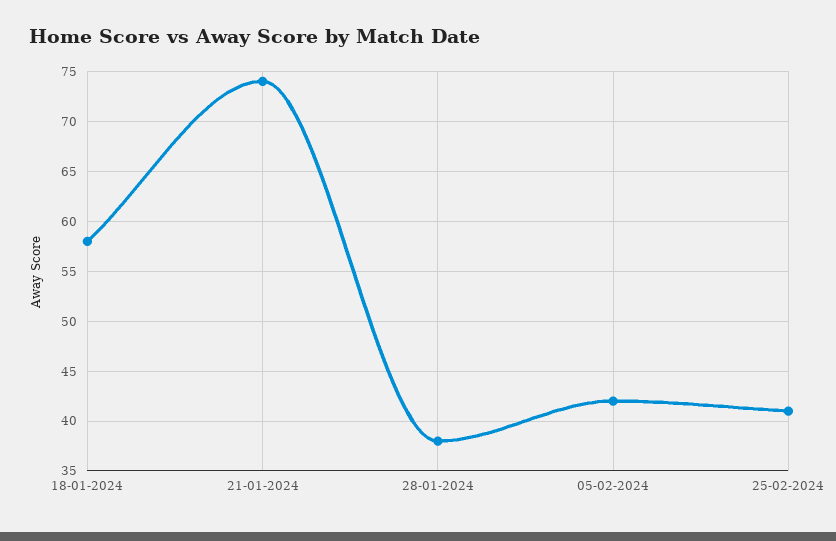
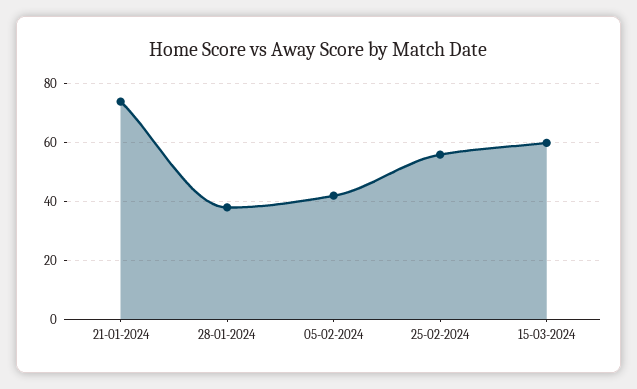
18-01-2024: 58 -> none
25-02-2024: 41 -> 55
15-03-2024: none -> 60

